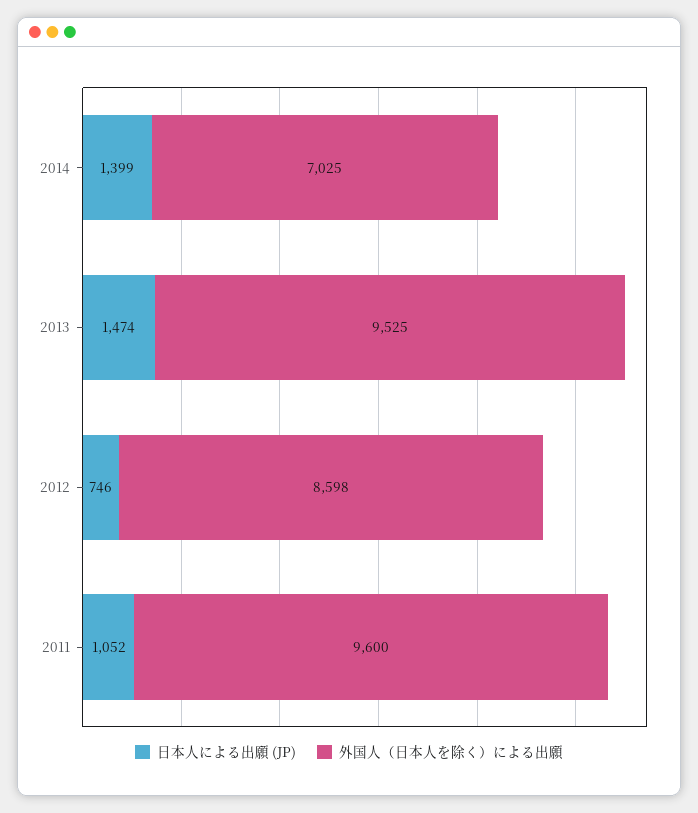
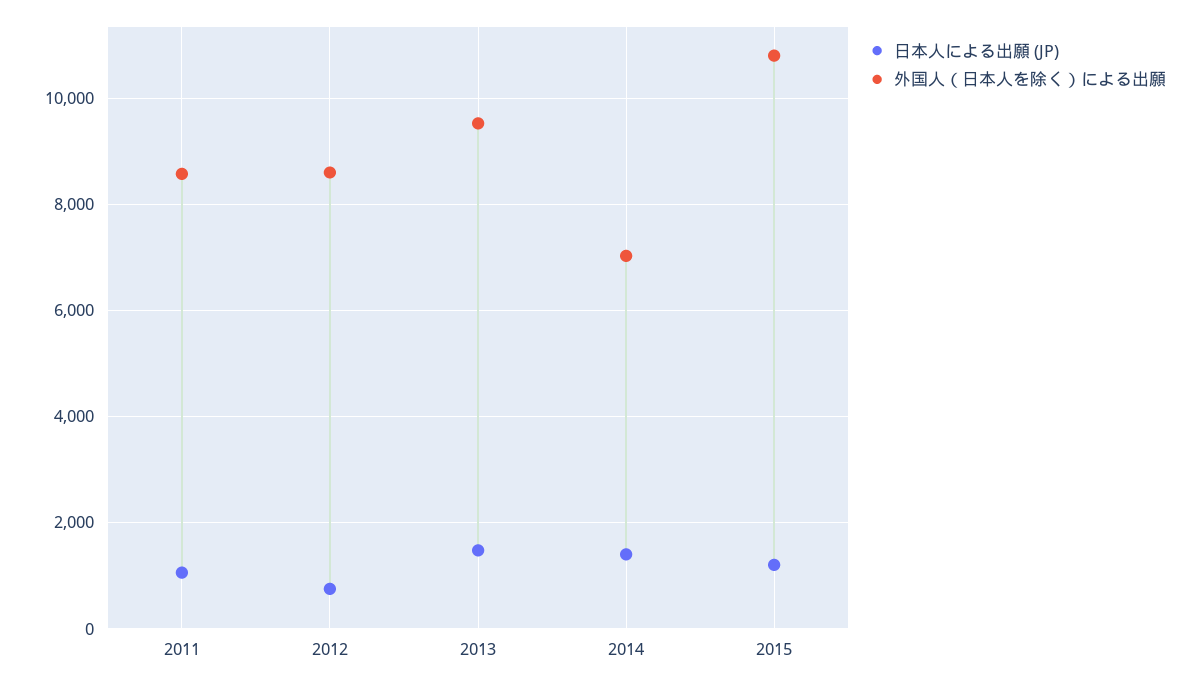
外国人（日本人を除く）による出願, 2011: 9600 -> 8600
日本人による出願 (JP), 2015: none -> 1200
外国人（日本人を除く）による出願, 2015: none -> 10800

